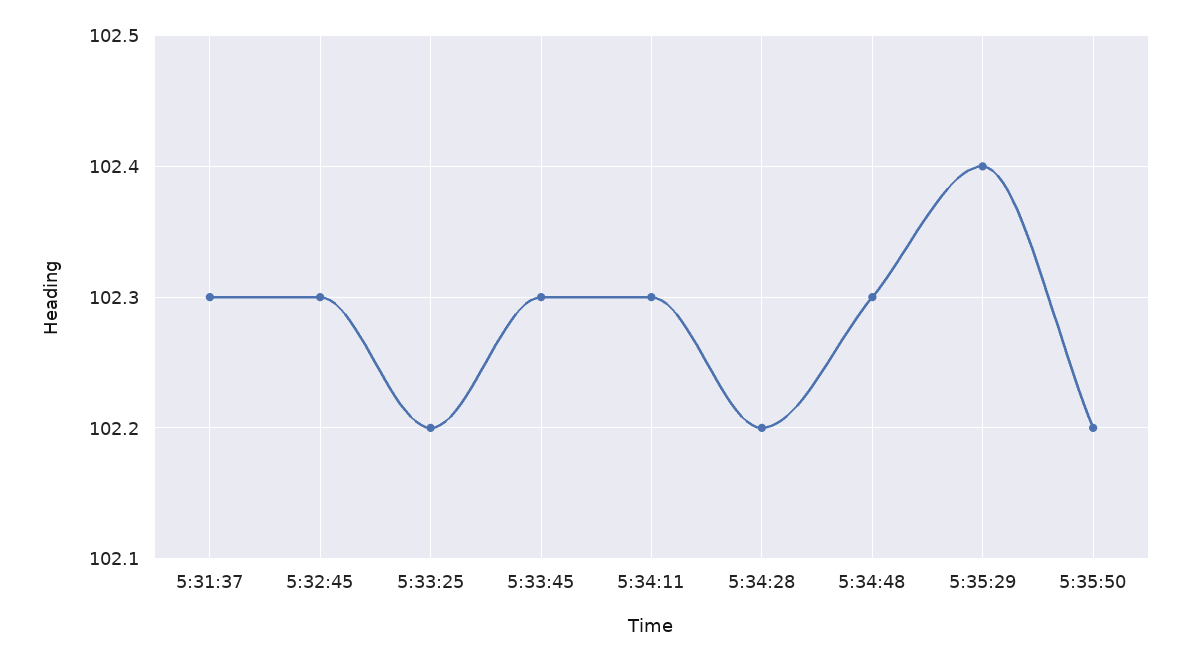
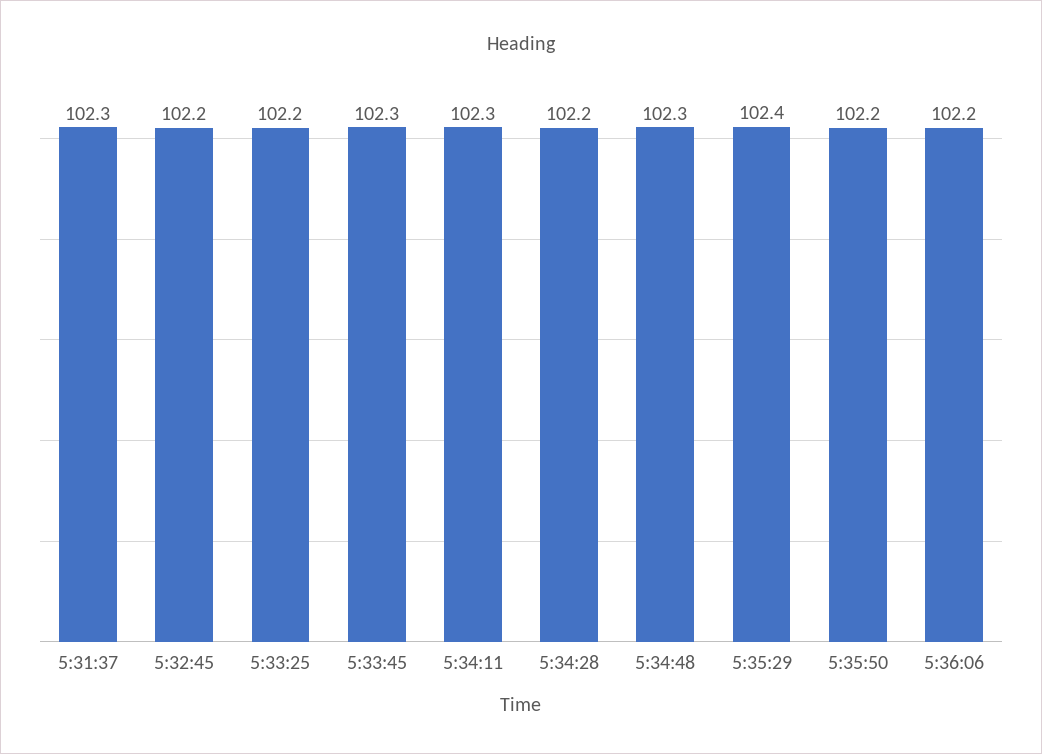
5:32:45: 102.3 -> 102.2
5:36:06: none -> 102.2

